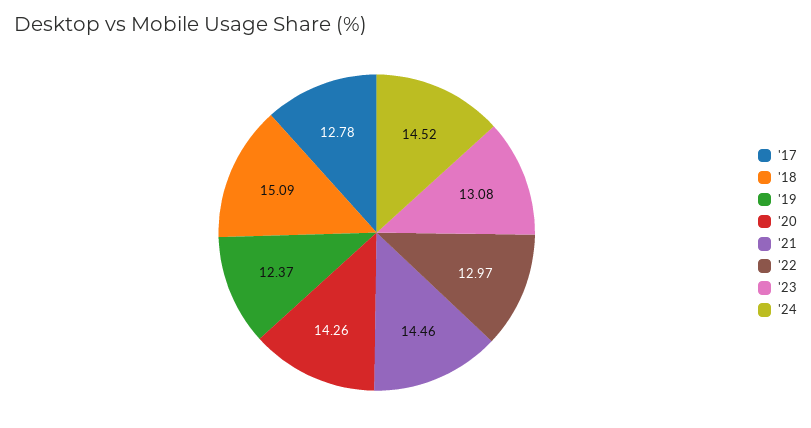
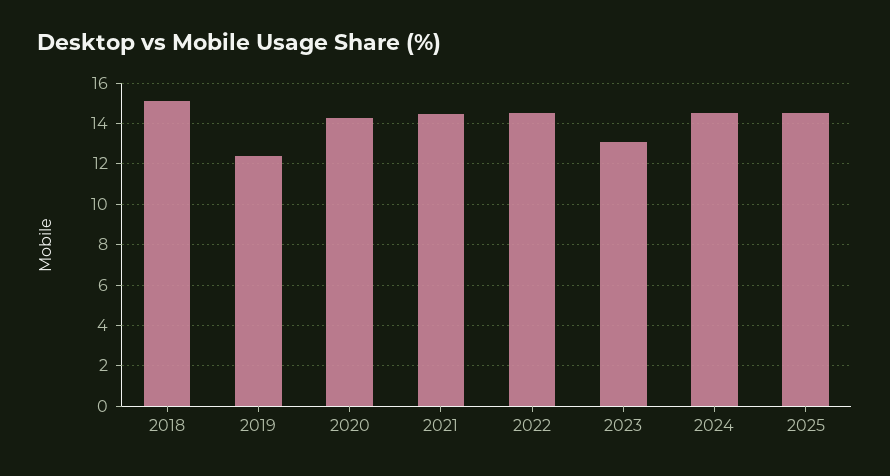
'17: 12.78 -> none
'22: 12.97 -> 14.5
2025: none -> 14.5

